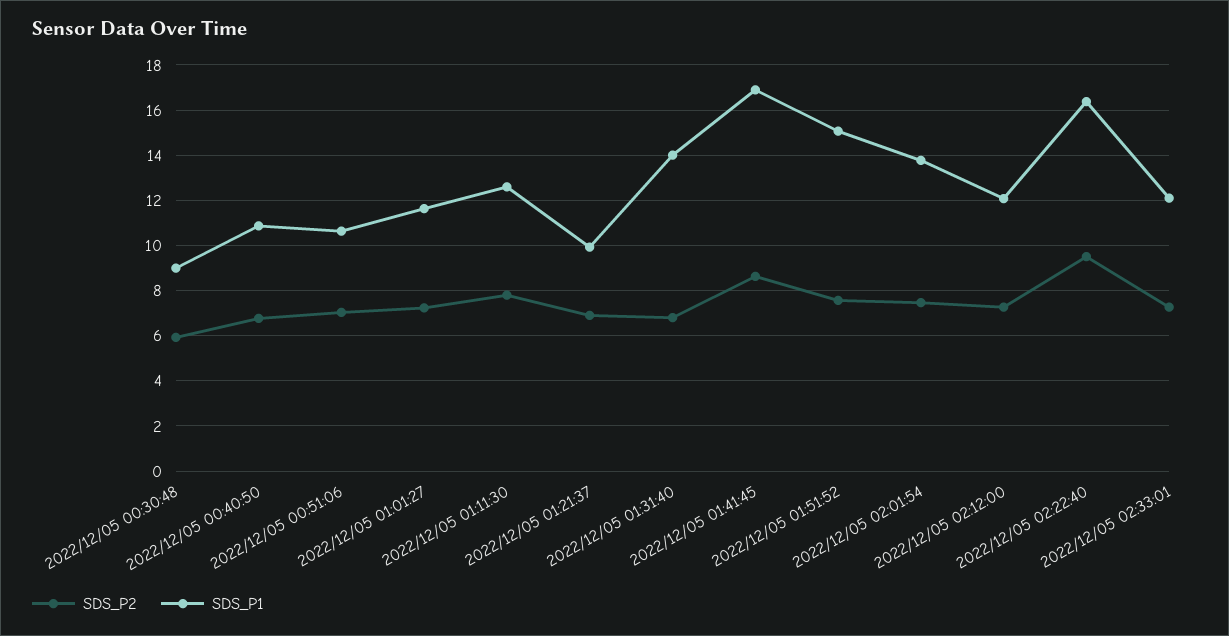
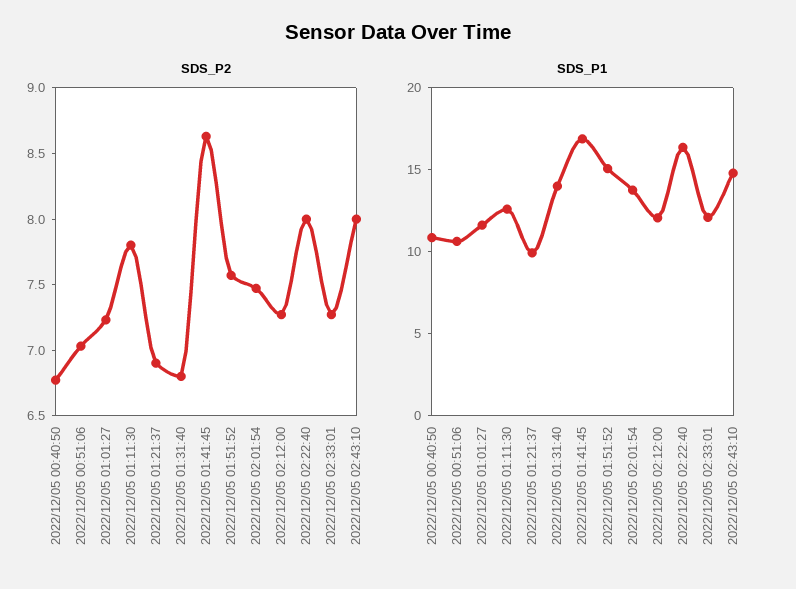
SDS_P2, 2022/12/05 00:30:48: 6 -> none
SDS_P1, 2022/12/05 00:30:48: 9 -> none
SDS_P2, 2022/12/05 02:22:40: 9.5 -> 8
SDS_P2, 2022/12/05 02:43:10: none -> 8
SDS_P1, 2022/12/05 02:43:10: none -> 15

